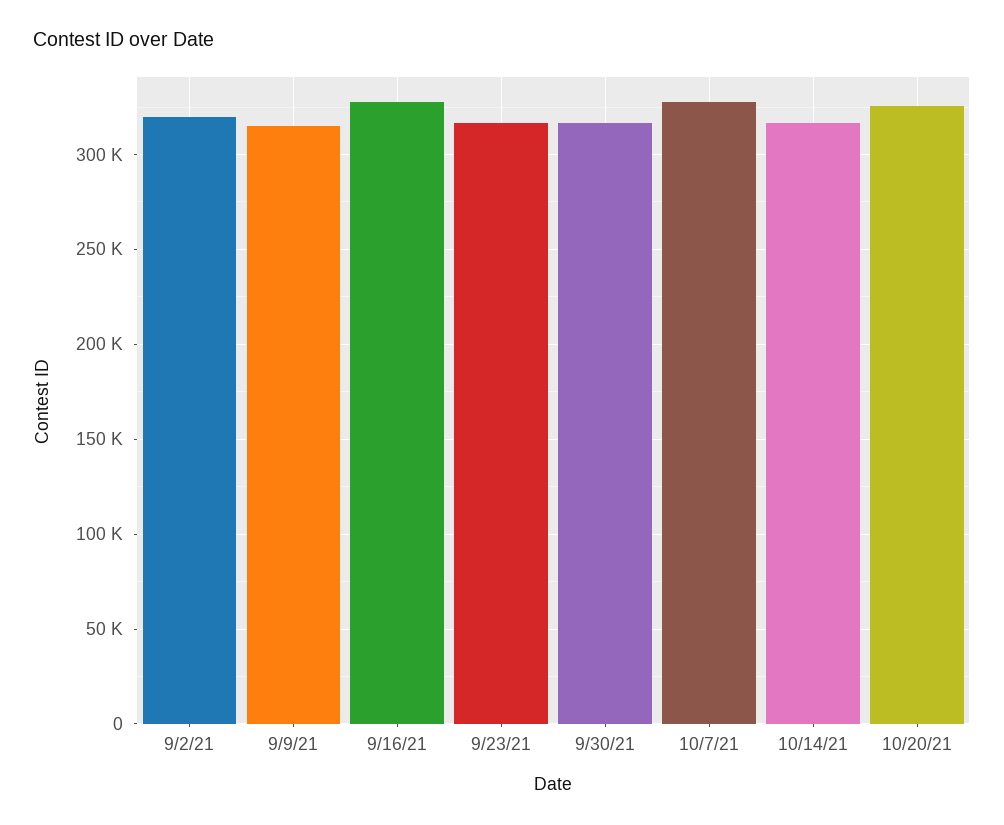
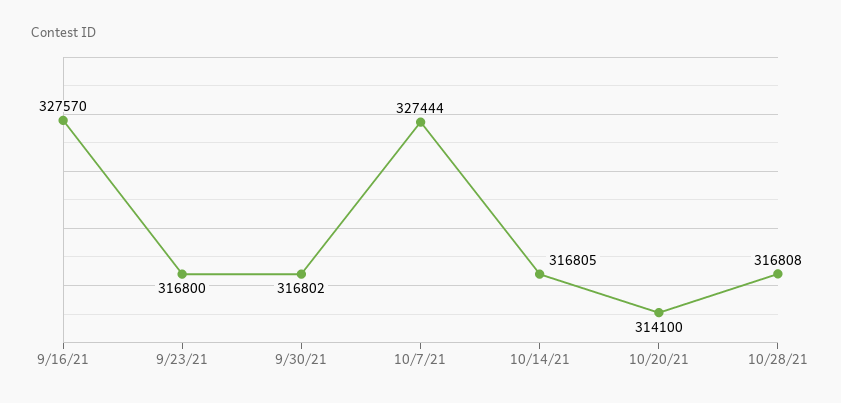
9/2/21: 320000 -> none
9/9/21: 315000 -> none
10/20/21: 325000 -> 314100
10/28/21: none -> 316808

